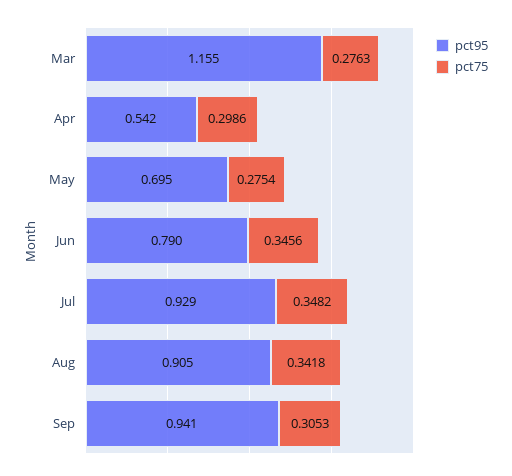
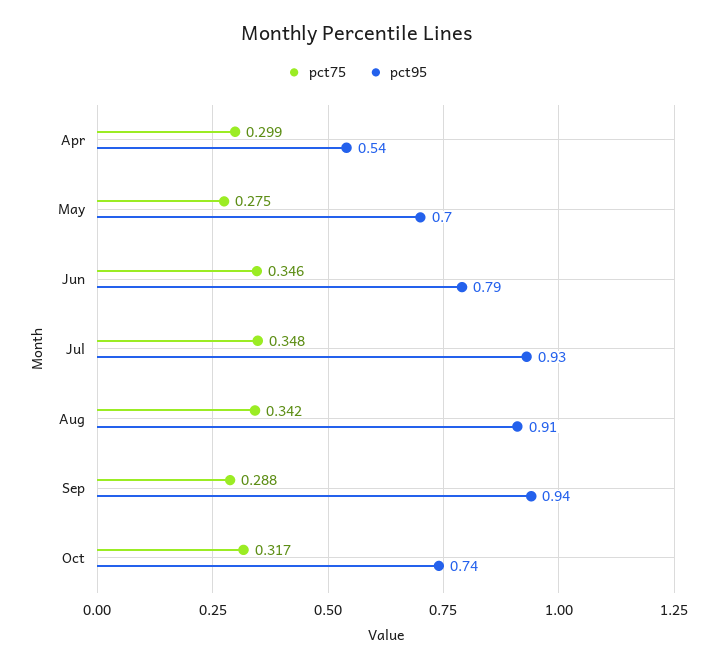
pct95, Mar: 1.155 -> none
pct75, Mar: 0.2763 -> none
pct75, Sep: 0.3053 -> 0.288
pct75, Oct: none -> 0.317
pct95, Oct: none -> 0.74

